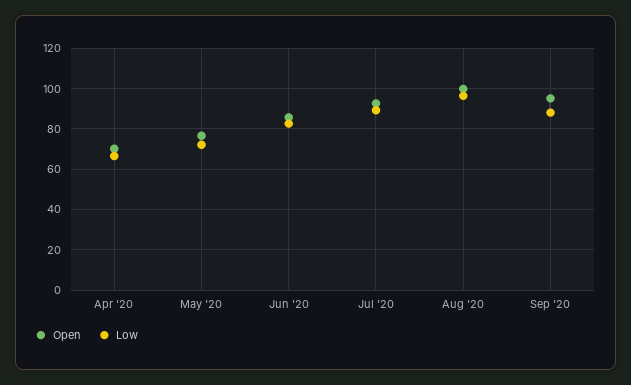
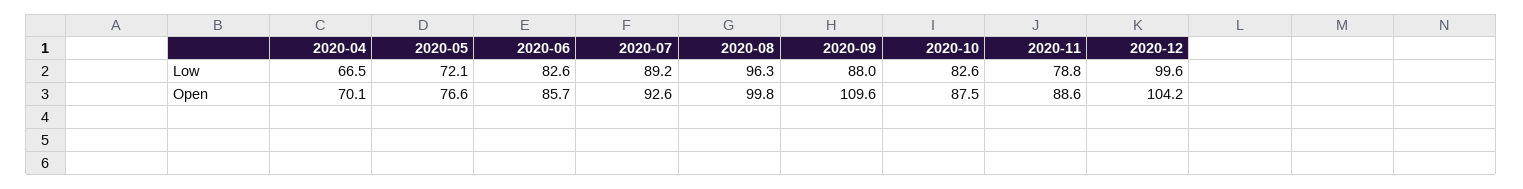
Open, Sep '20: 95 -> 109.6
Low, 2020-10: none -> 82.6
Low, 2020-11: none -> 78.8
Low, 2020-12: none -> 99.6
Open, 2020-10: none -> 87.5
Open, 2020-11: none -> 88.6
Open, 2020-12: none -> 104.2

